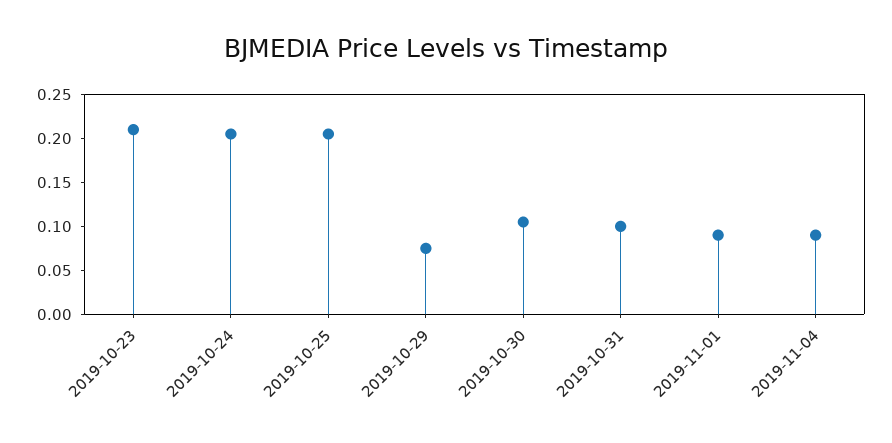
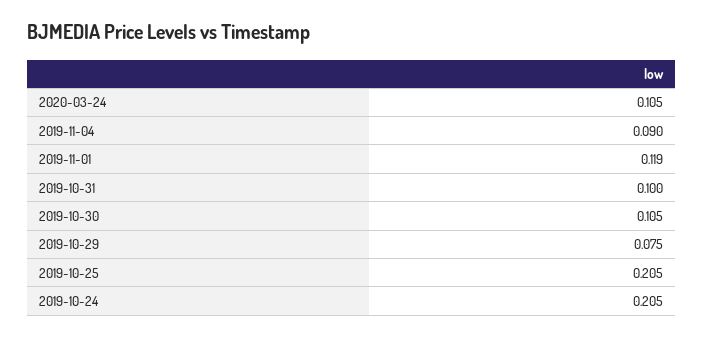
2019-10-23: 0.21 -> none
2019-11-01: 0.09 -> 0.119
2020-03-24: none -> 0.105

